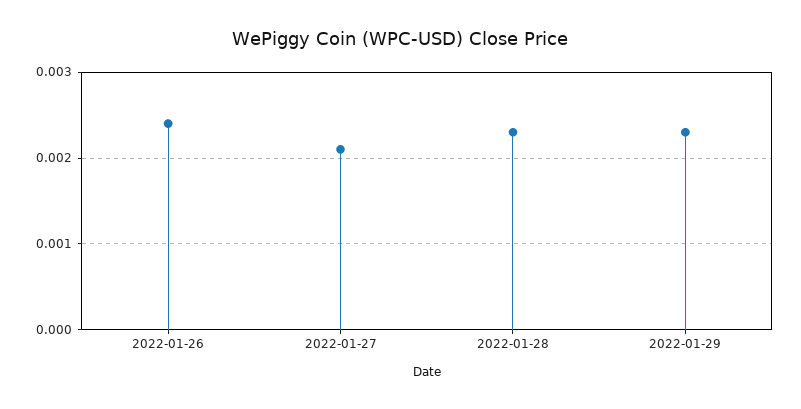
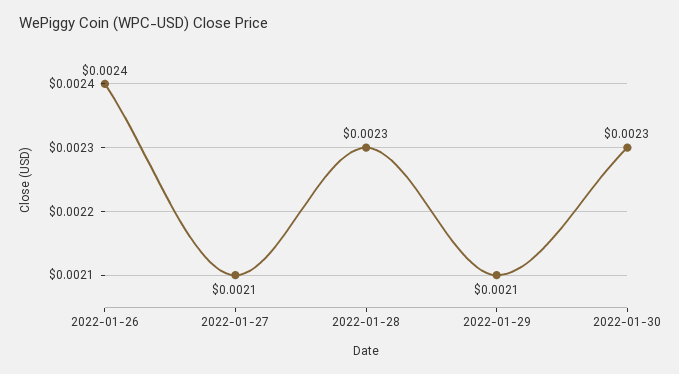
2022-01-29: 0.0023 -> 0.0021
2022-01-30: none -> 0.0023

